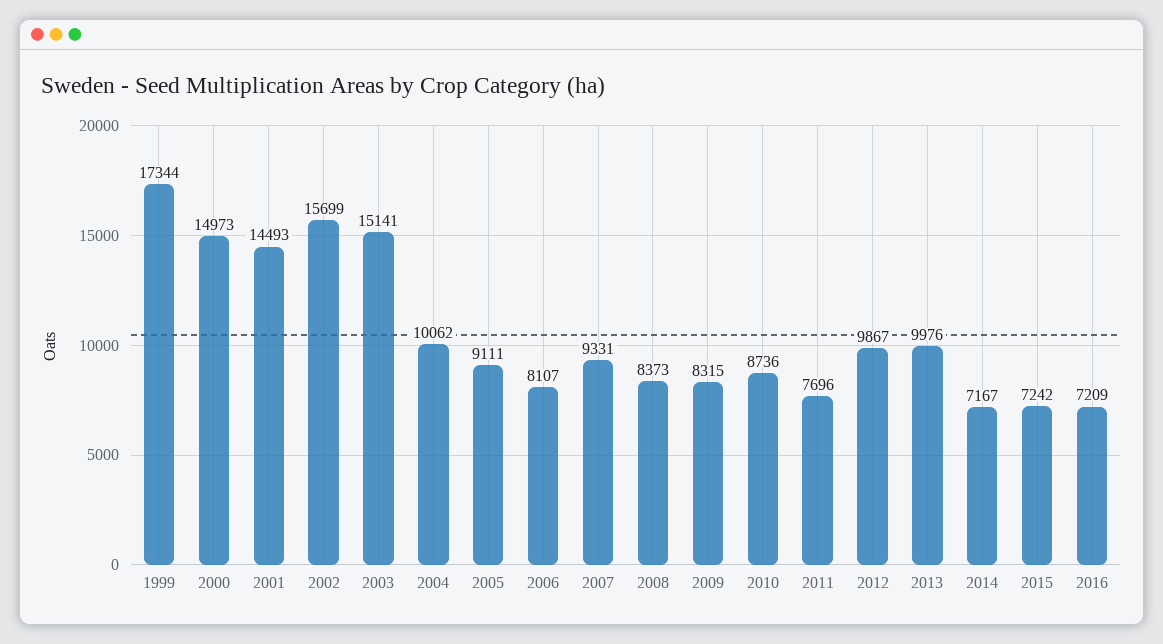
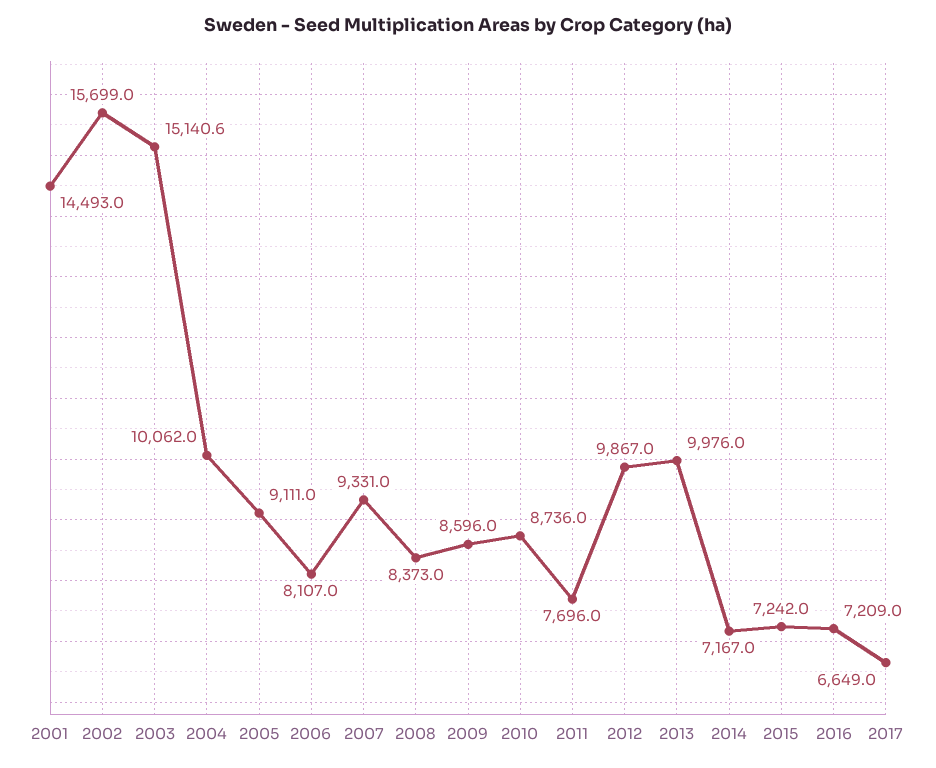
1999: 17344 -> none
2000: 14973 -> none
2009: 8315 -> 8596
2017: none -> 6649

